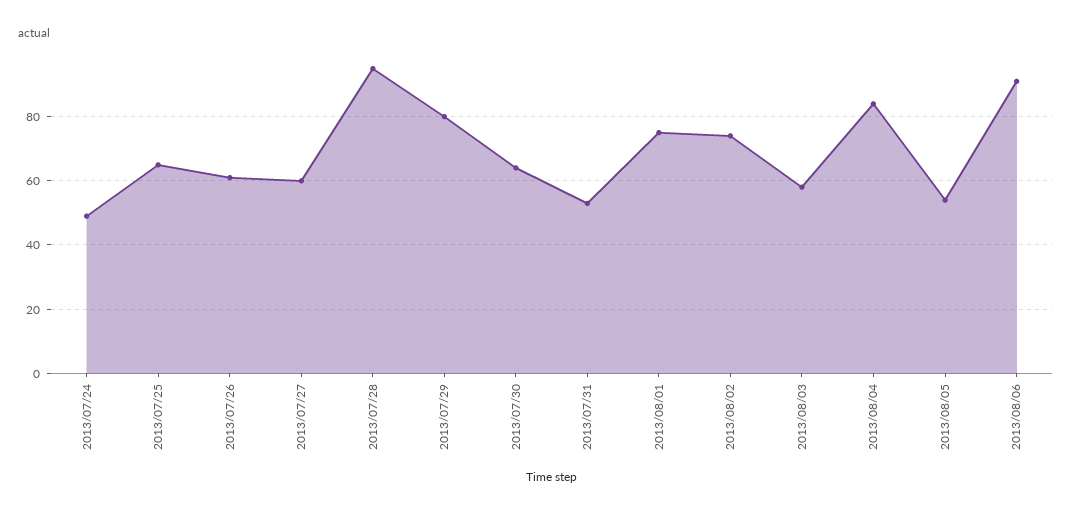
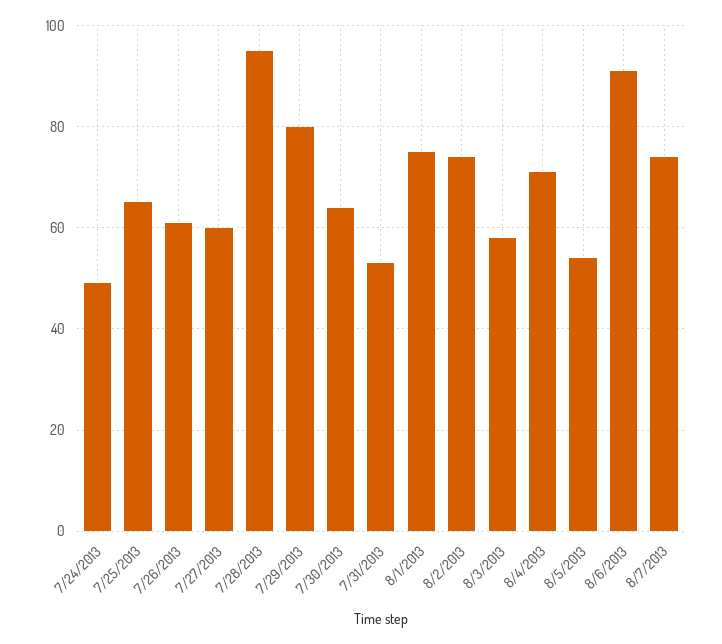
2013/08/04: 85 -> 70
8/7/2013: none -> 75

